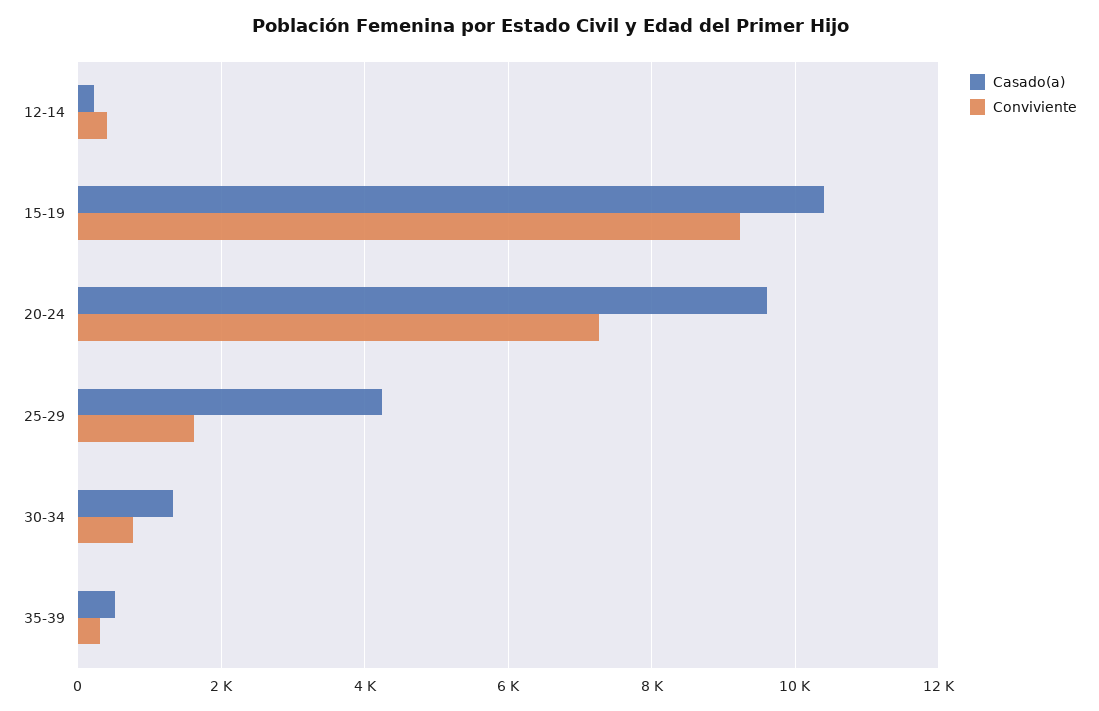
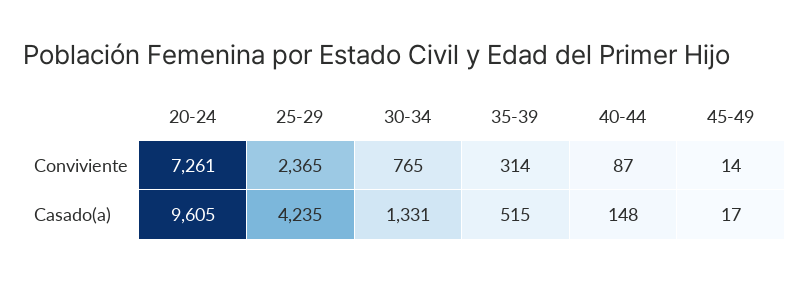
Casado(a), 12-14: 200 -> none
Conviviente, 12-14: 400 -> none
Casado(a), 15-19: 10400 -> none
Conviviente, 15-19: 9200 -> none
Conviviente, 25-29: 1600 -> 2365
Conviviente, 40-44: none -> 87
Conviviente, 45-49: none -> 14
Casado(a), 40-44: none -> 148
Casado(a), 45-49: none -> 17

